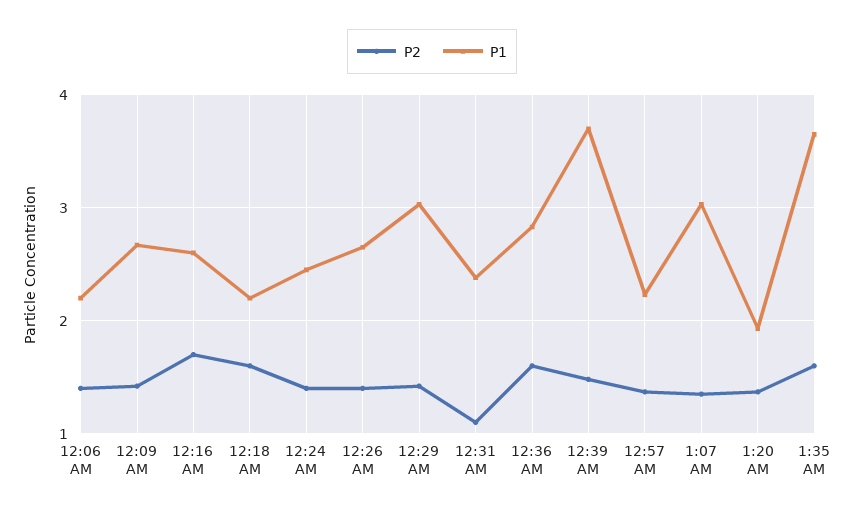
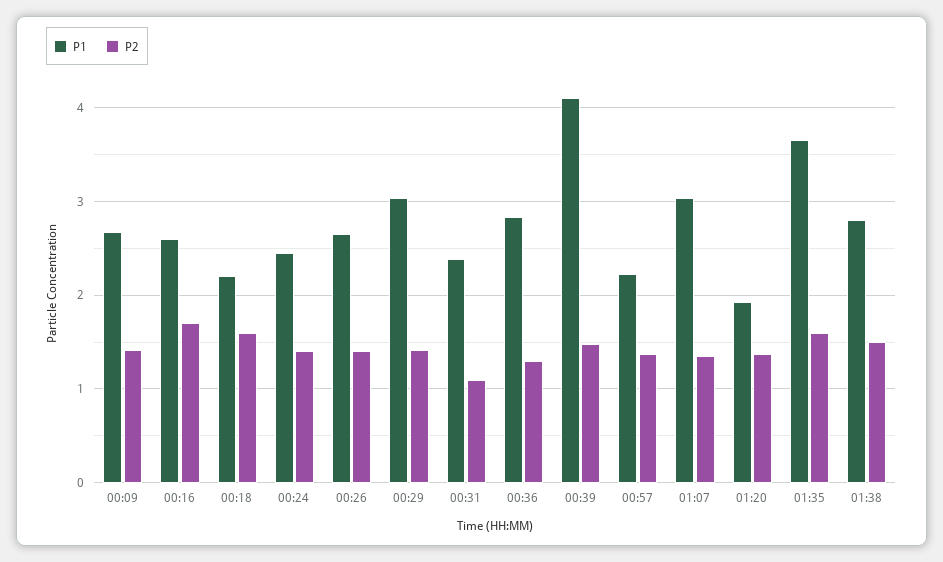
P2, 12:06 AM: 1.4 -> none
P1, 12:06 AM: 2.2 -> none
P2, 12:36 AM: 1.6 -> 1.3
P1, 12:39 AM: 3.7 -> 4.1
P1, 01:38: none -> 2.8
P2, 01:38: none -> 1.5

